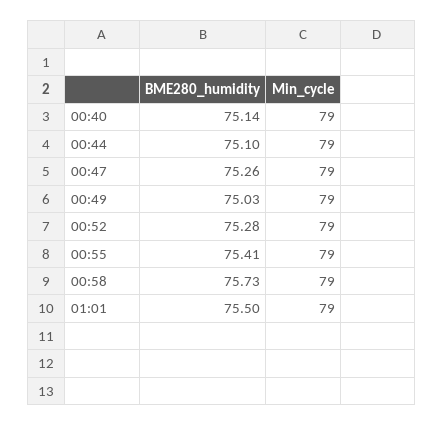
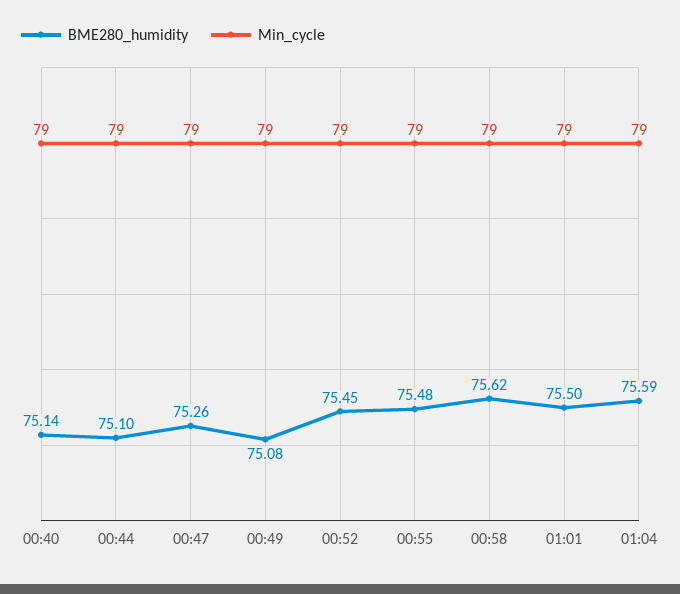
BME280_humidity, 00:49: 75.03 -> 75.08
BME280_humidity, 00:52: 75.28 -> 75.45
BME280_humidity, 00:55: 75.41 -> 75.48
BME280_humidity, 00:58: 75.73 -> 75.62
BME280_humidity, 01:04: none -> 75.59
Min_cycle, 01:04: none -> 79

